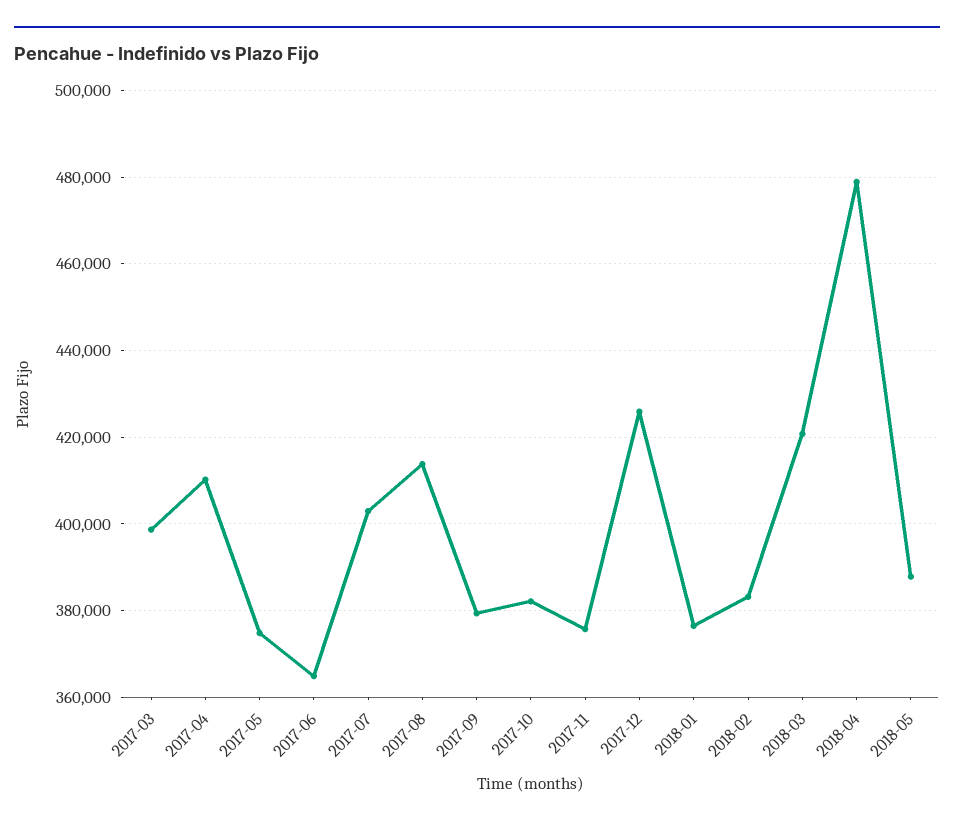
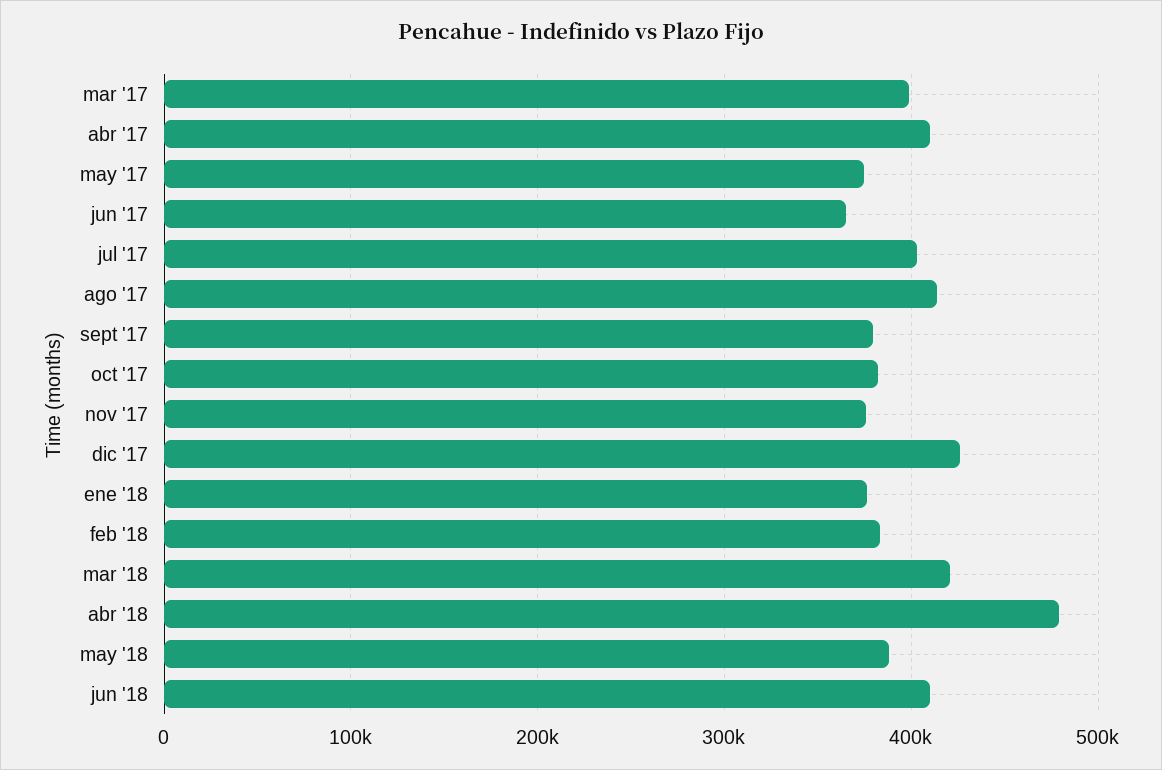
jun '18: none -> 410000

